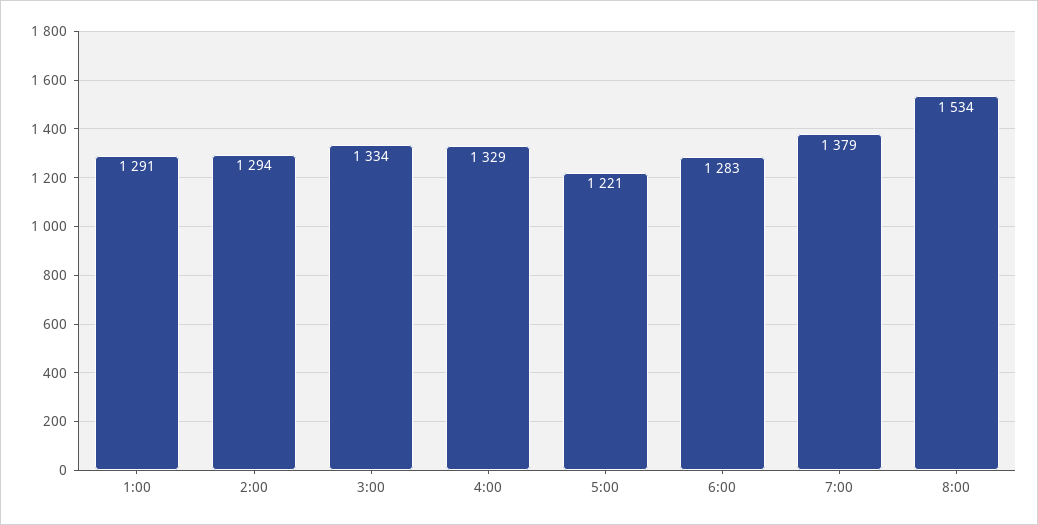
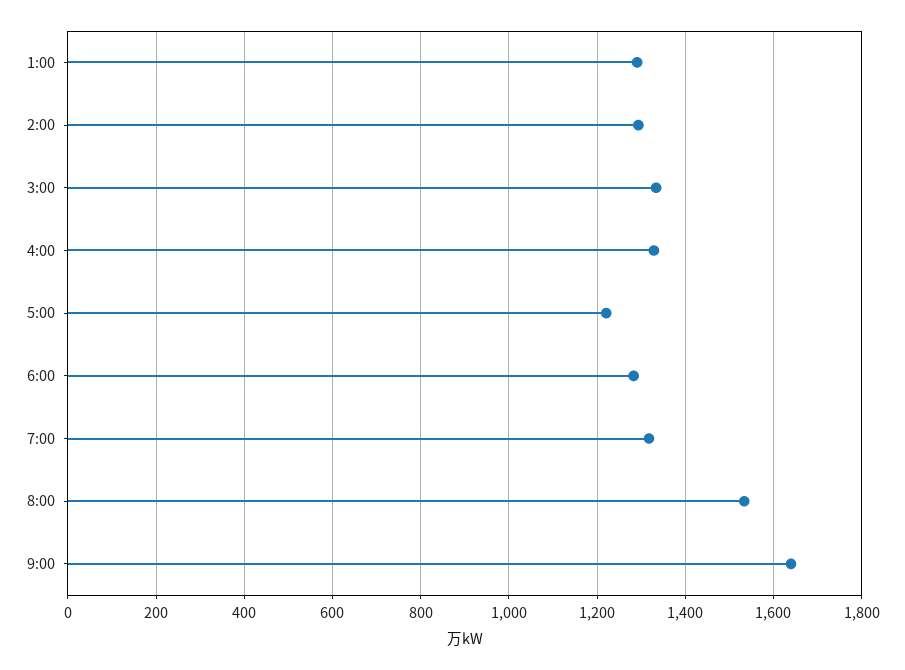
7:00: 1379 -> 1320
9:00: none -> 1640

